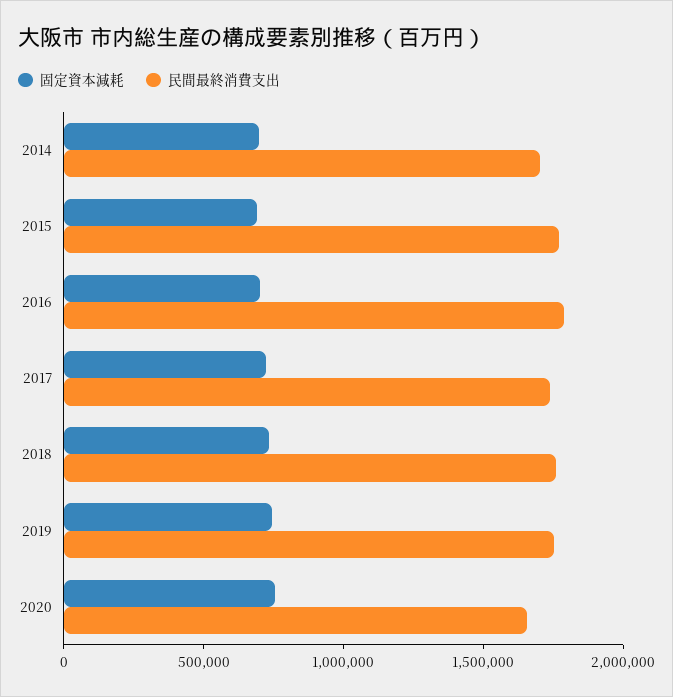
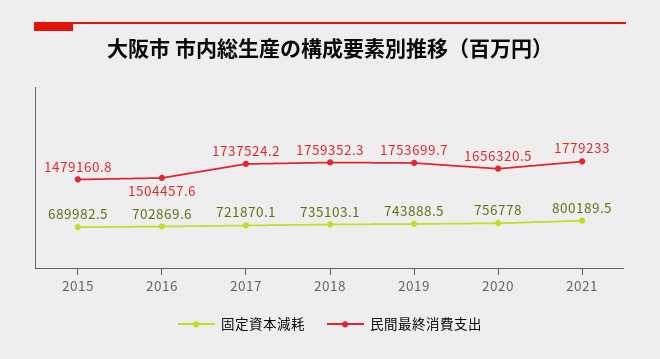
固定資本減耗, 2014: 700000 -> none
民間最終消費支出, 2014: 1700000 -> none
民間最終消費支出, 2015: 1800000 -> 1479160.8
民間最終消費支出, 2016: 1800000 -> 1504457.6
固定資本減耗, 2021: none -> 800189.5
民間最終消費支出, 2021: none -> 1779233

